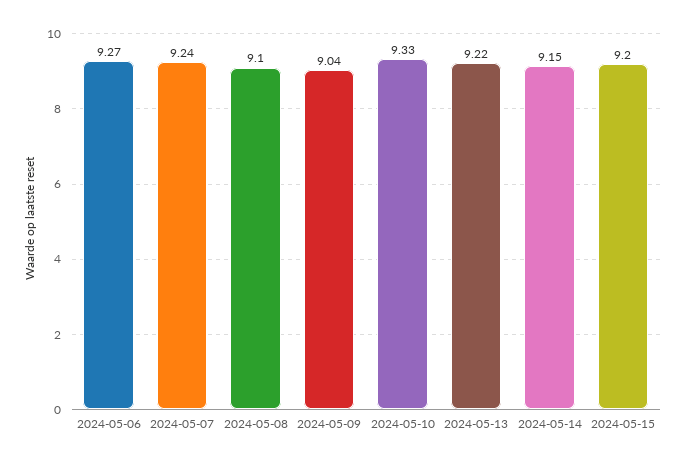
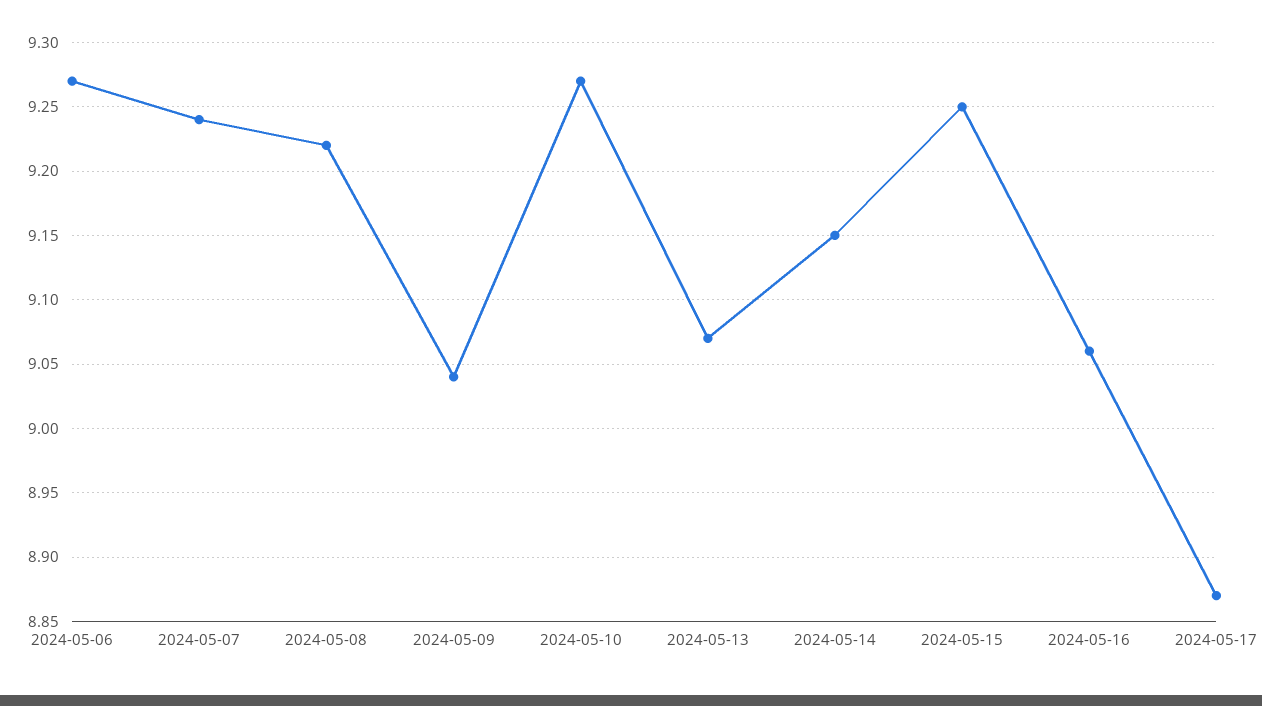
2024-05-08: 9.1 -> 9.22
2024-05-10: 9.33 -> 9.27
2024-05-13: 9.22 -> 9.07
2024-05-15: 9.2 -> 9.25
2024-05-16: none -> 9.06
2024-05-17: none -> 8.87

